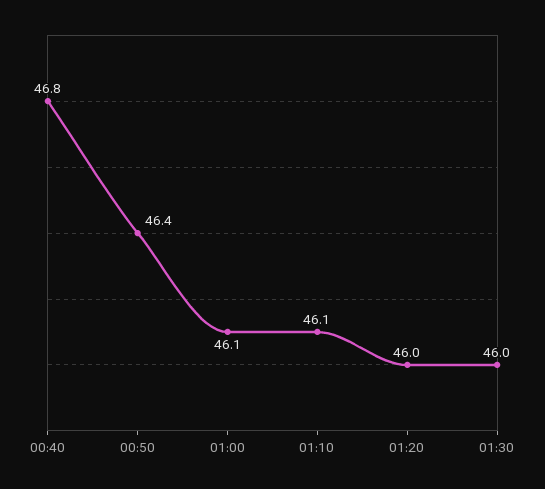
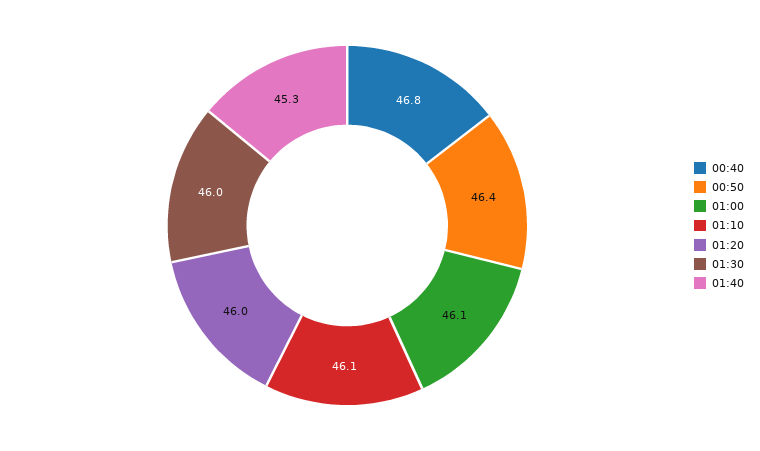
01:40: none -> 45.3

